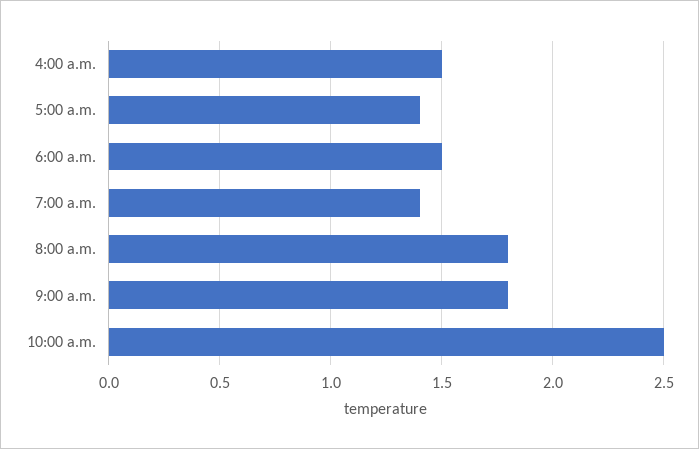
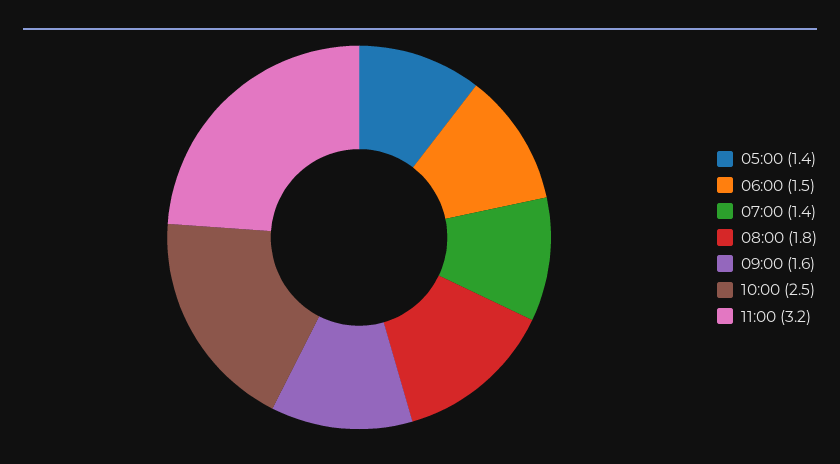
4:00 a.m.: 1.5 -> none
9:00 a.m.: 1.8 -> 1.6
11:00: none -> 3.2

